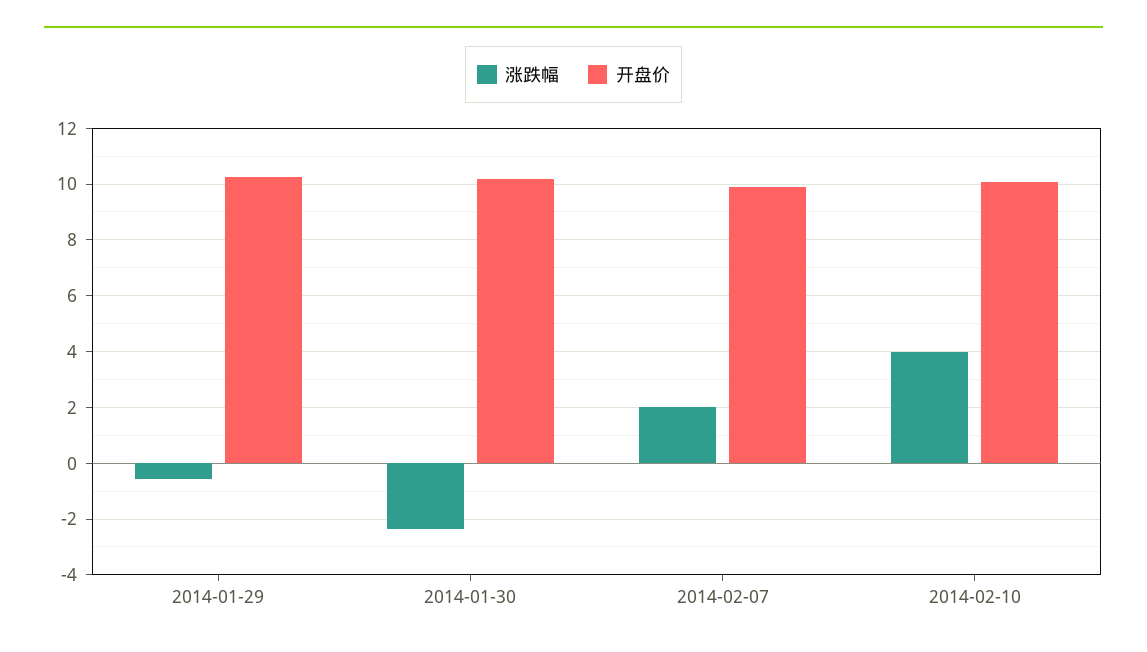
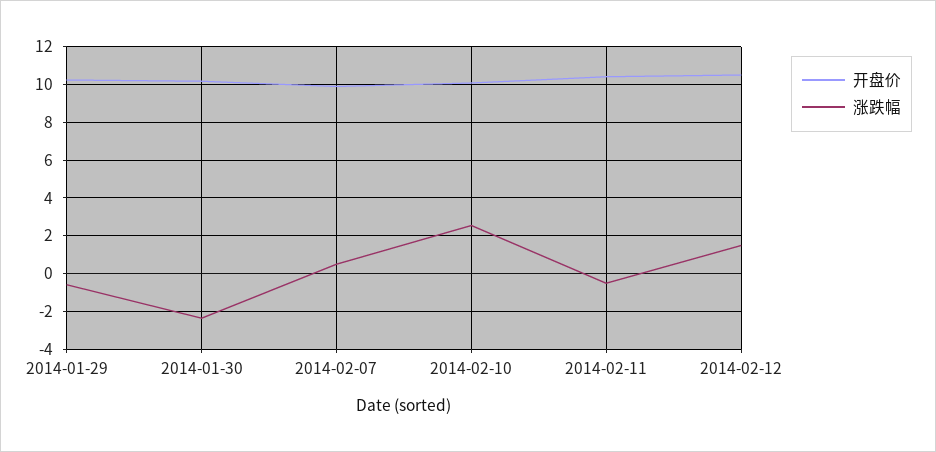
涨跌幅, 2014-02-07: 2 -> 0.5
涨跌幅, 2014-02-10: 4 -> 2.5
开盘价, 2014-02-11: none -> 10.5
涨跌幅, 2014-02-11: none -> -0.5
开盘价, 2014-02-12: none -> 10.5
涨跌幅, 2014-02-12: none -> 1.5

